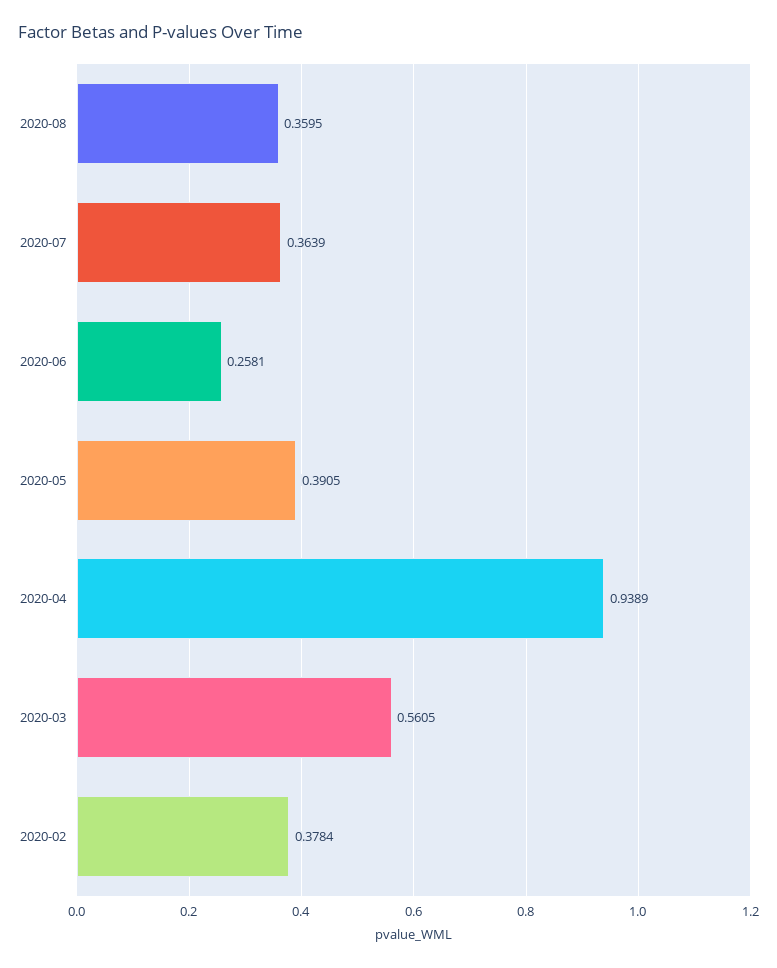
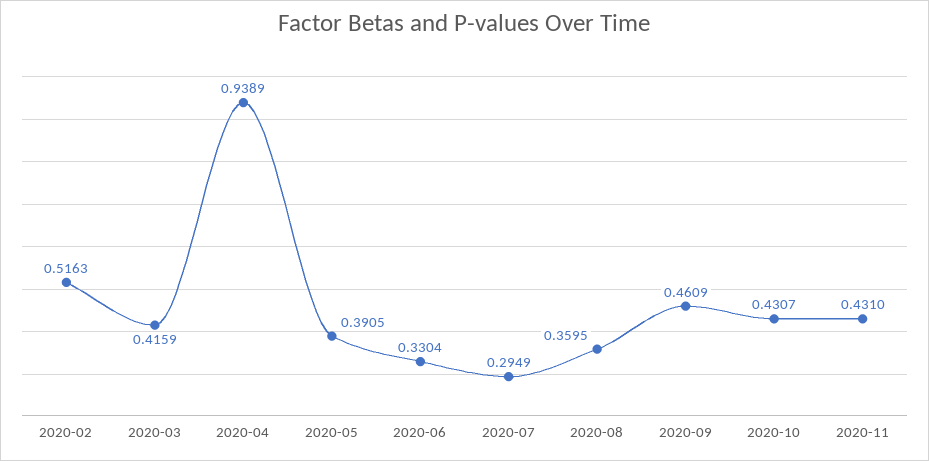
2020-07: 0.3639 -> 0.2949
2020-06: 0.2581 -> 0.3304
2020-03: 0.5605 -> 0.4159
2020-02: 0.3784 -> 0.5163
2020-09: none -> 0.4609
2020-10: none -> 0.4307
2020-11: none -> 0.431

